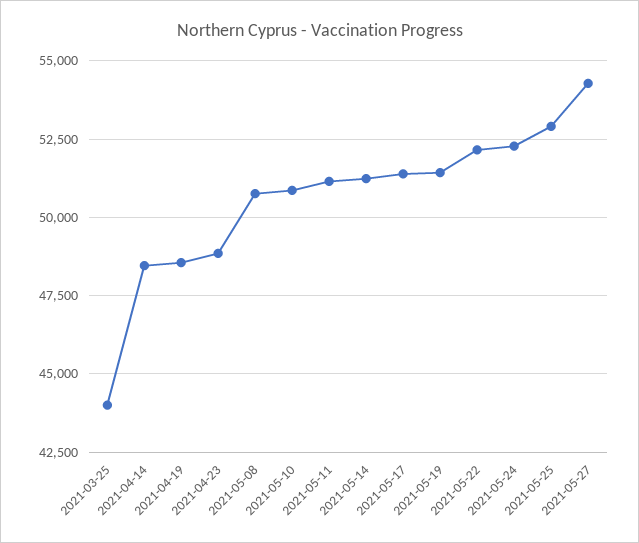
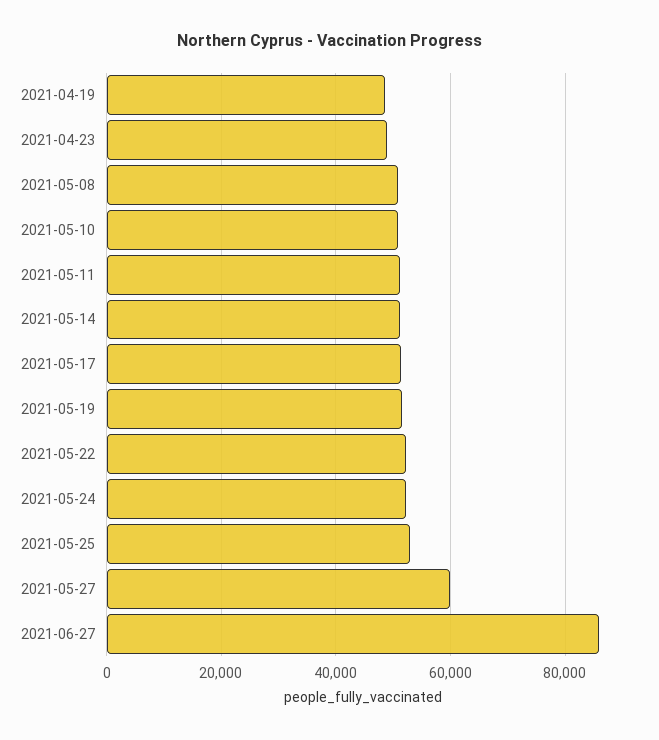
2021-03-25: 44000 -> none
2021-04-14: 48500 -> none
2021-05-27: 54250 -> 60000
2021-06-27: none -> 86000

